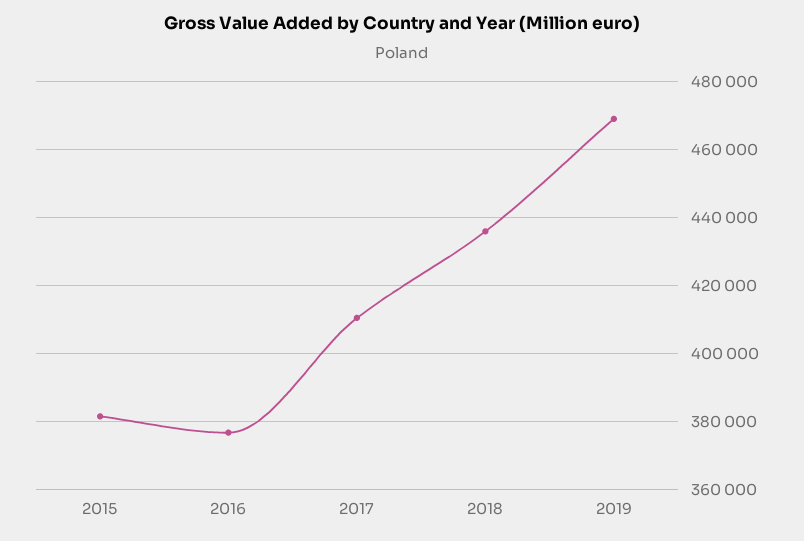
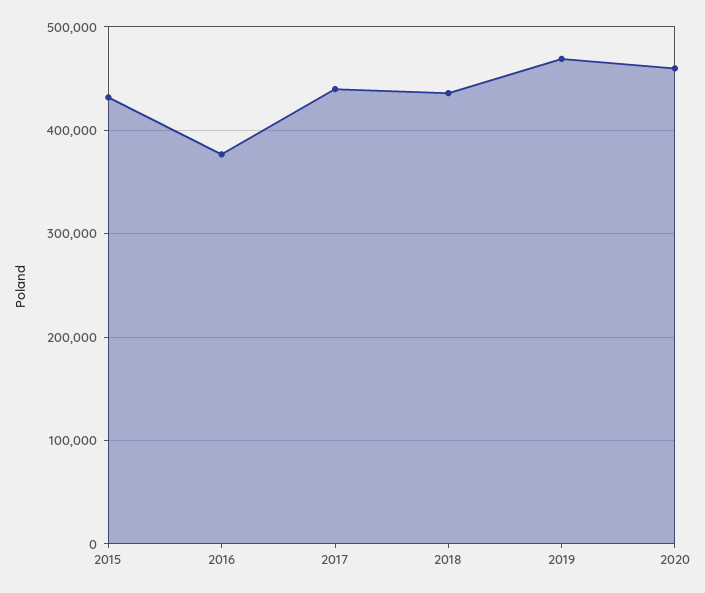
2015: 382000 -> 430000
2017: 410000 -> 440000
2020: none -> 460000

